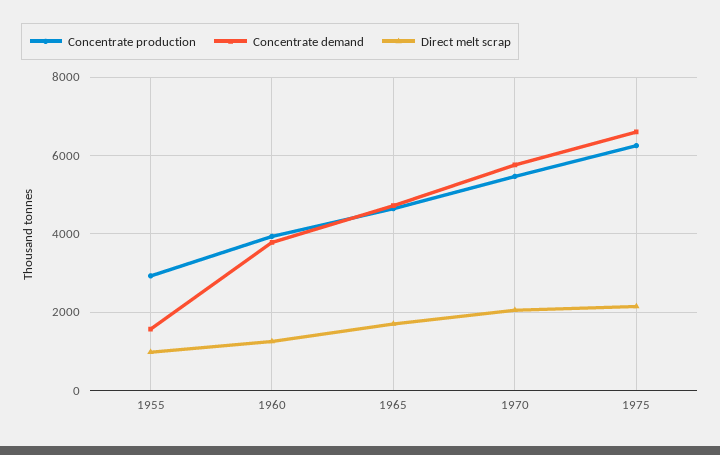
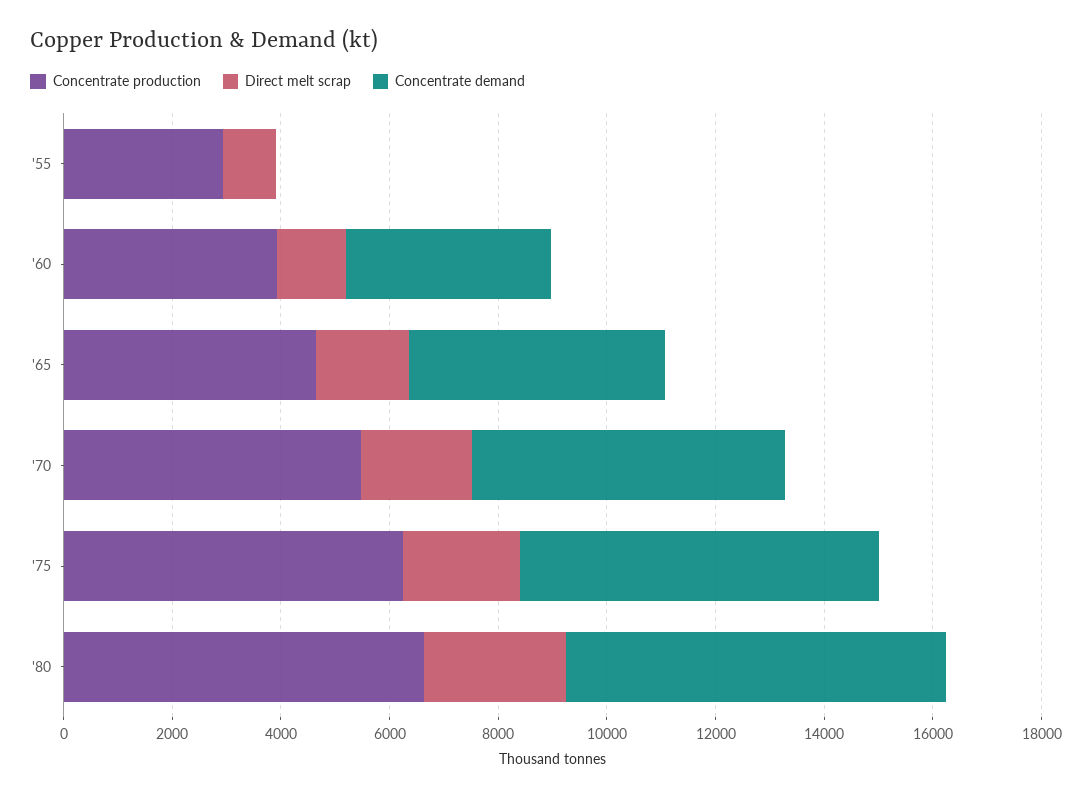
Concentrate demand, 1955: 1600 -> 0
Concentrate production, '80: none -> 6500
Direct melt scrap, '80: none -> 2500
Concentrate demand, '80: none -> 7000

